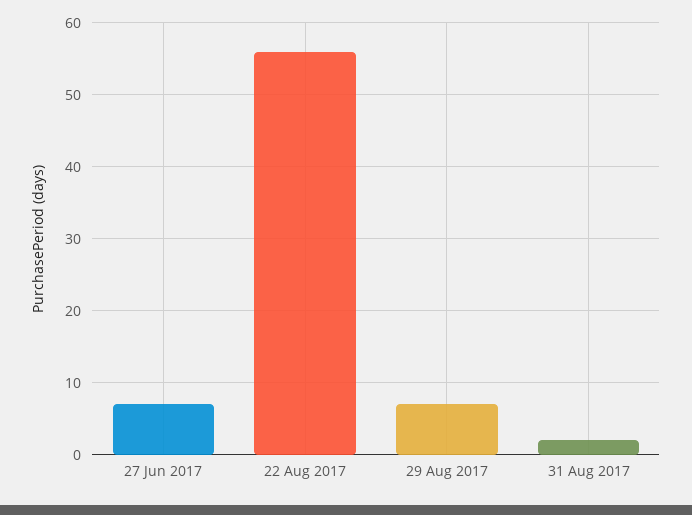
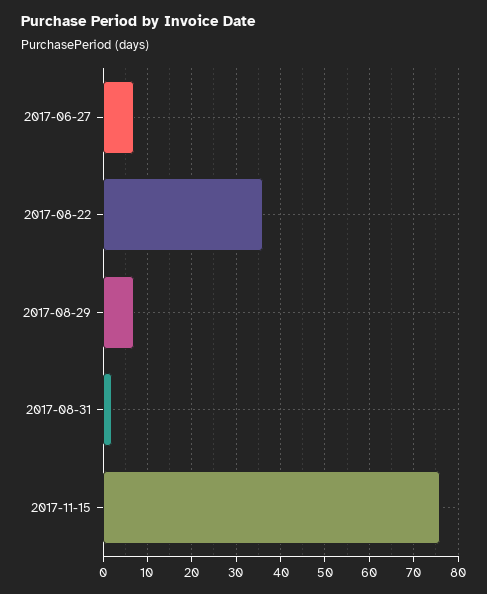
22 Aug 2017: 56 -> 35
2017-11-15: none -> 75

